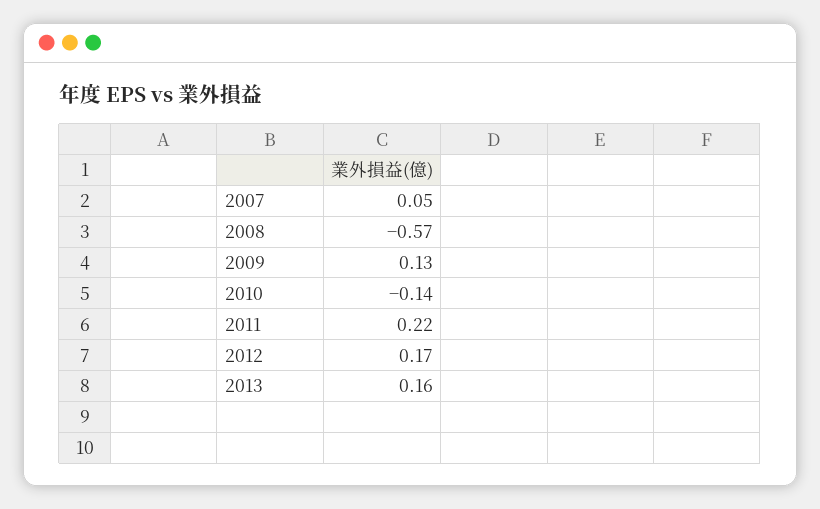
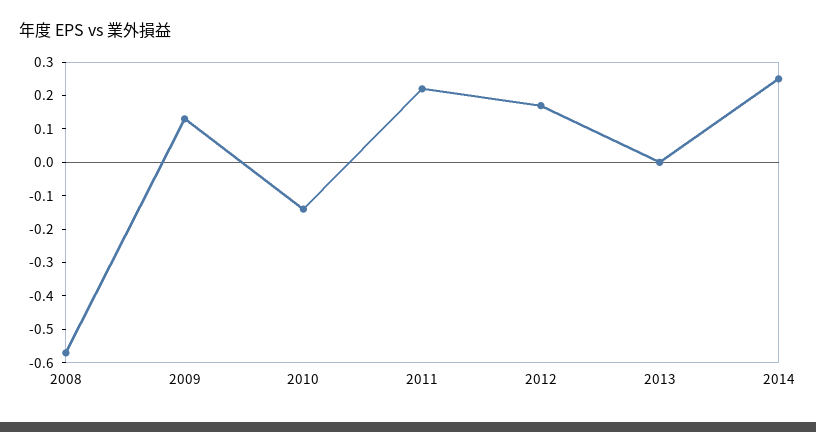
2007: 0.05 -> none
2013: 0.16 -> 0
2014: none -> 0.25

